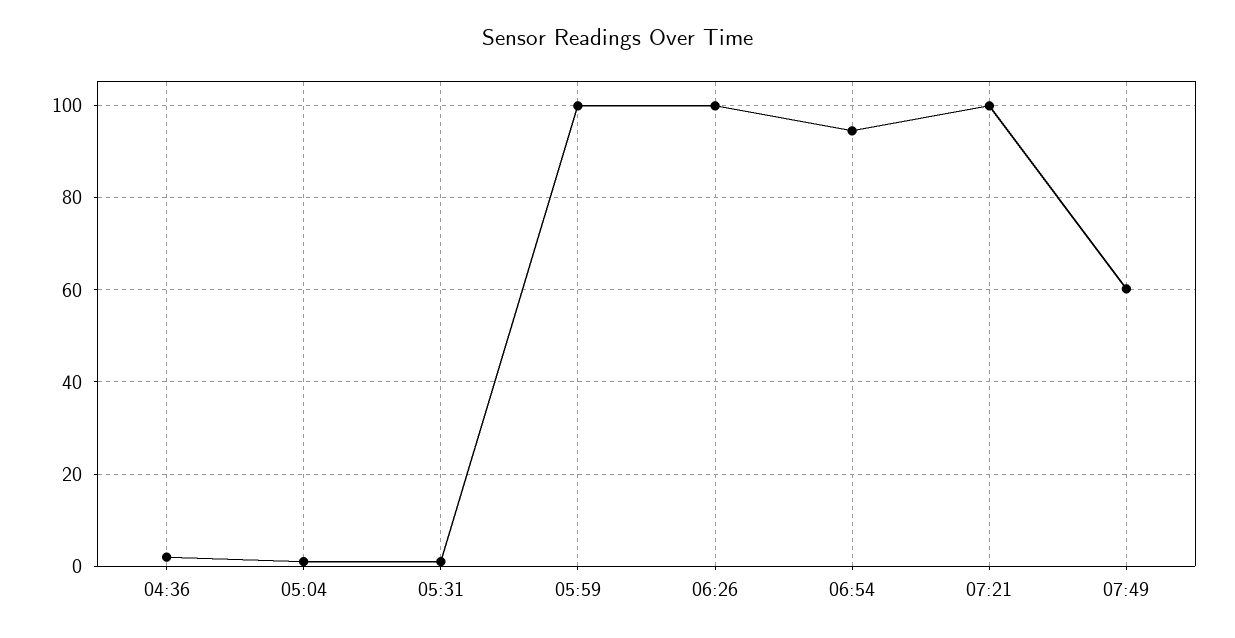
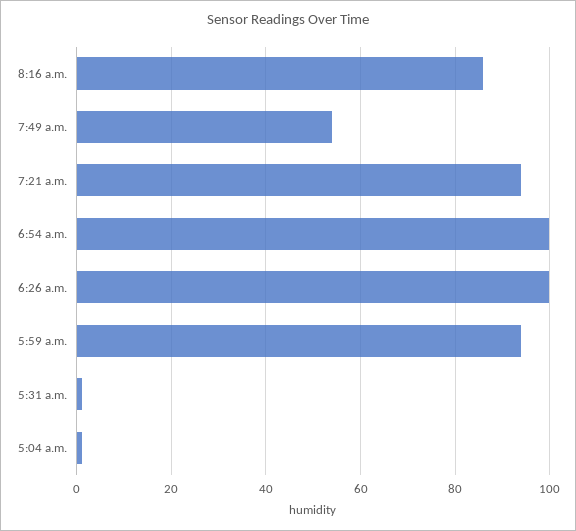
04:36: 2 -> none
05:59: 100 -> 94
06:54: 94 -> 100
07:21: 100 -> 94
07:49: 60 -> 54
8:16 a.m.: none -> 86

